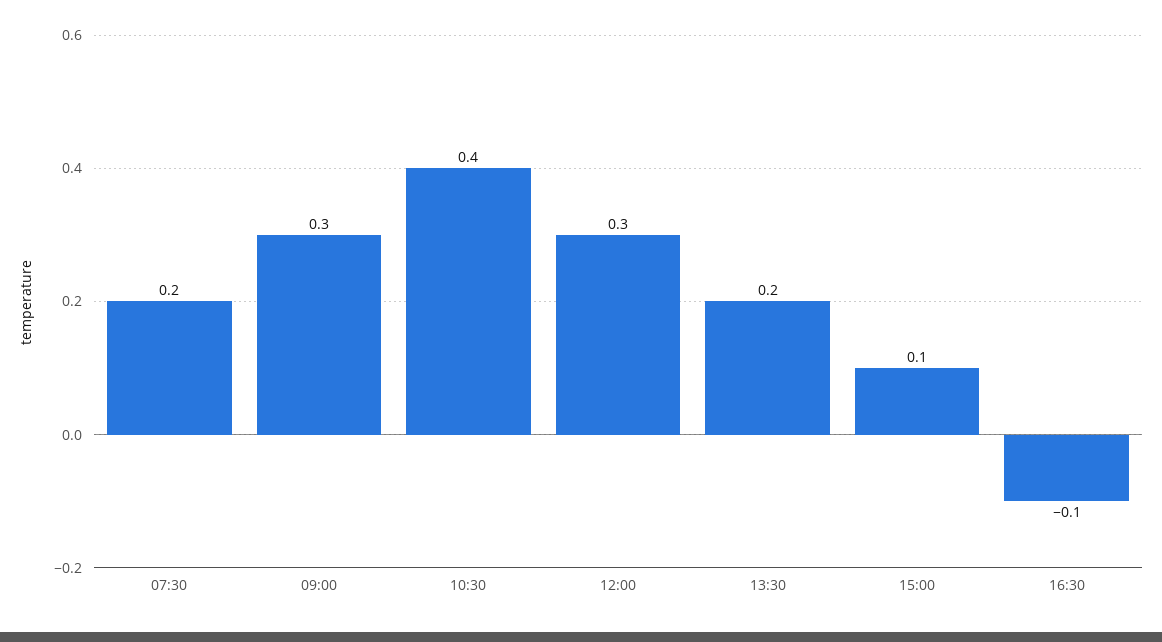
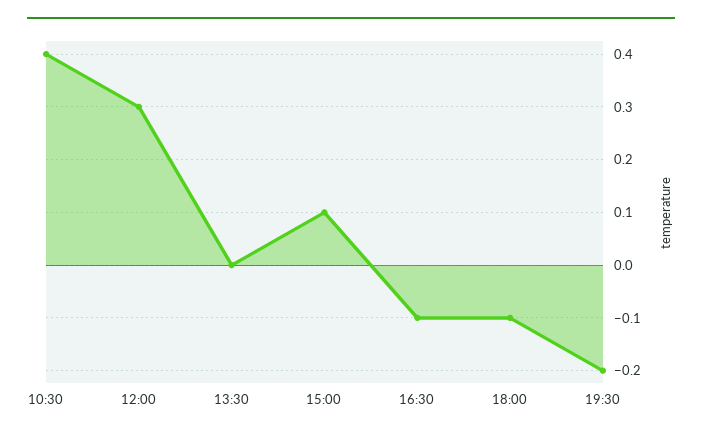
07:30: 0.2 -> none
09:00: 0.3 -> none
13:30: 0.2 -> 0
18:00: none -> -0.1
19:30: none -> -0.2

